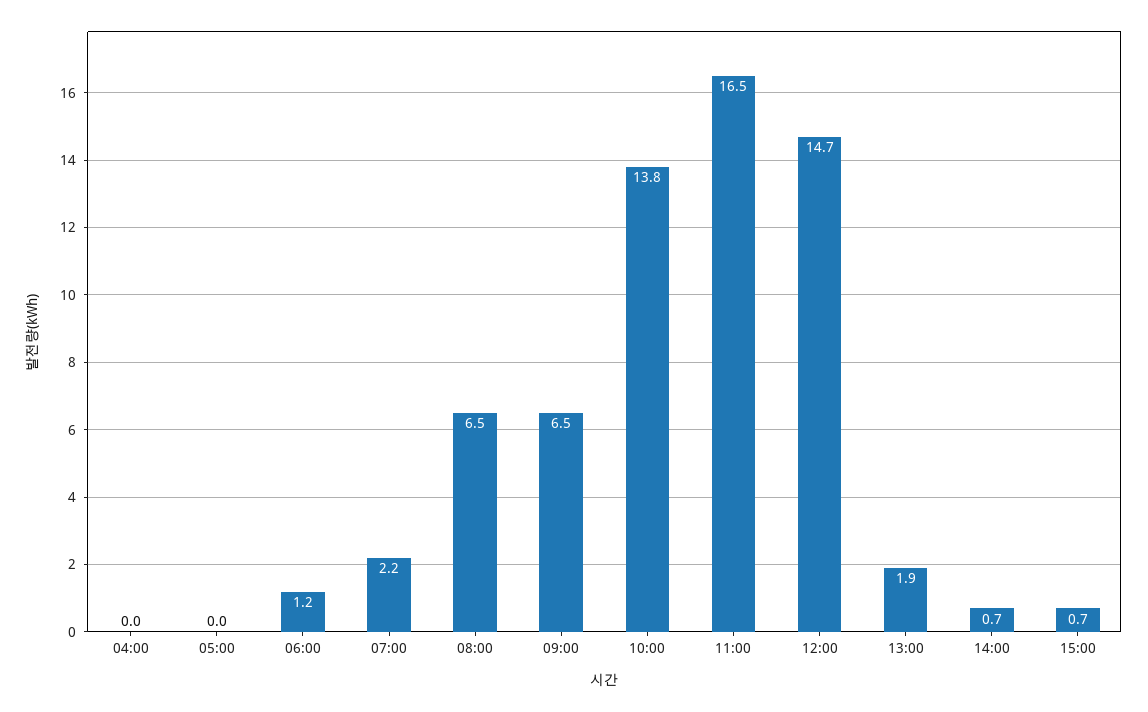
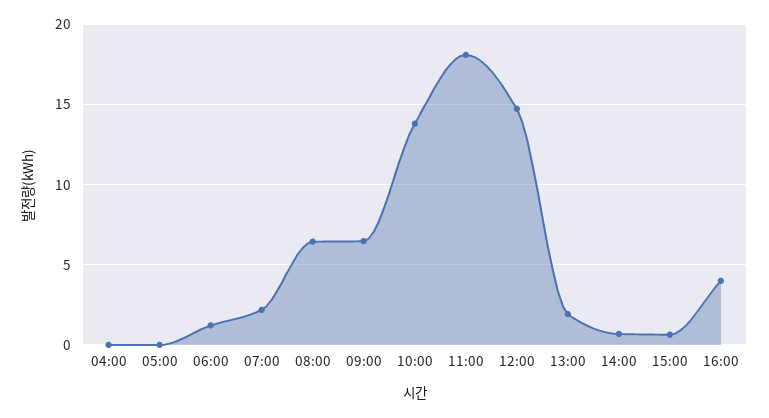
11:00: 16.5 -> 18
16:00: none -> 4

